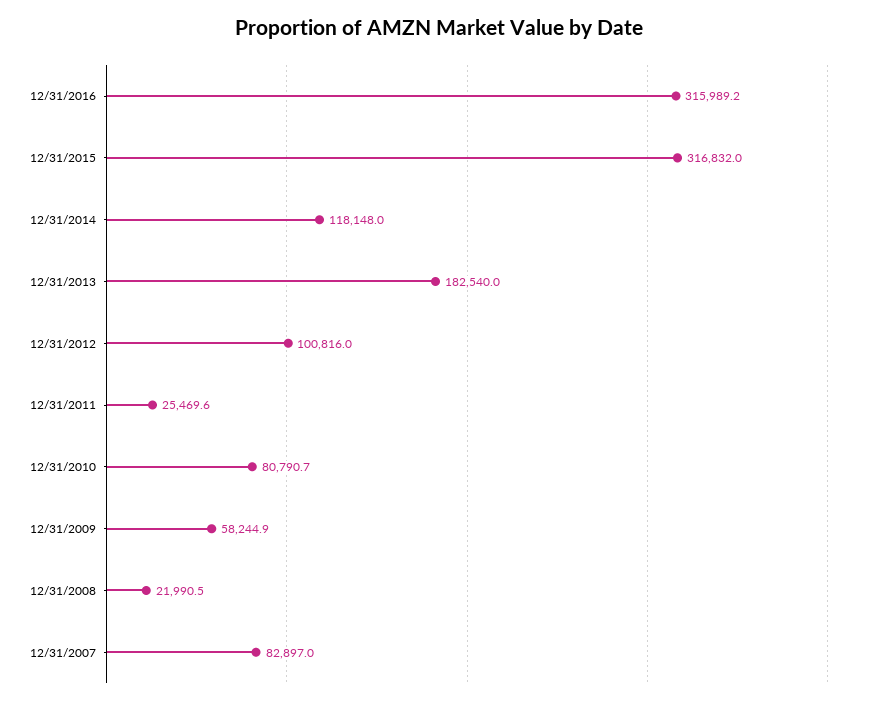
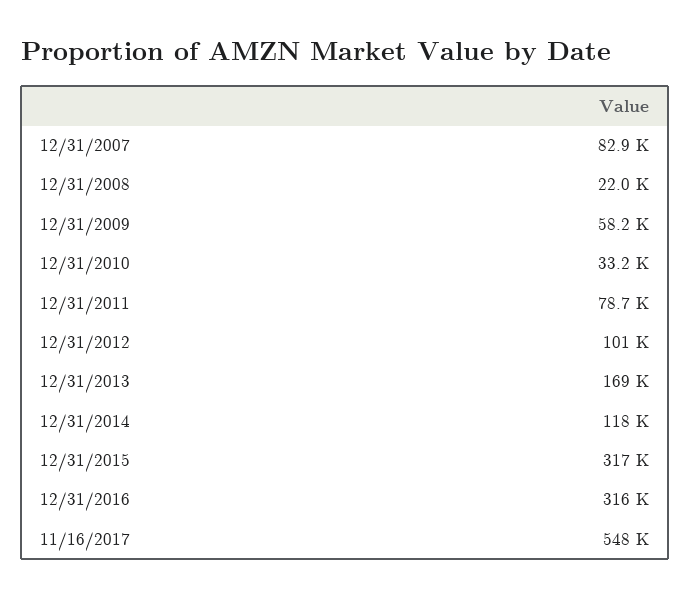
12/31/2013: 182540 -> 169000
12/31/2011: 25469.6 -> 78700
12/31/2010: 80790.7 -> 33200
11/16/2017: none -> 548000

